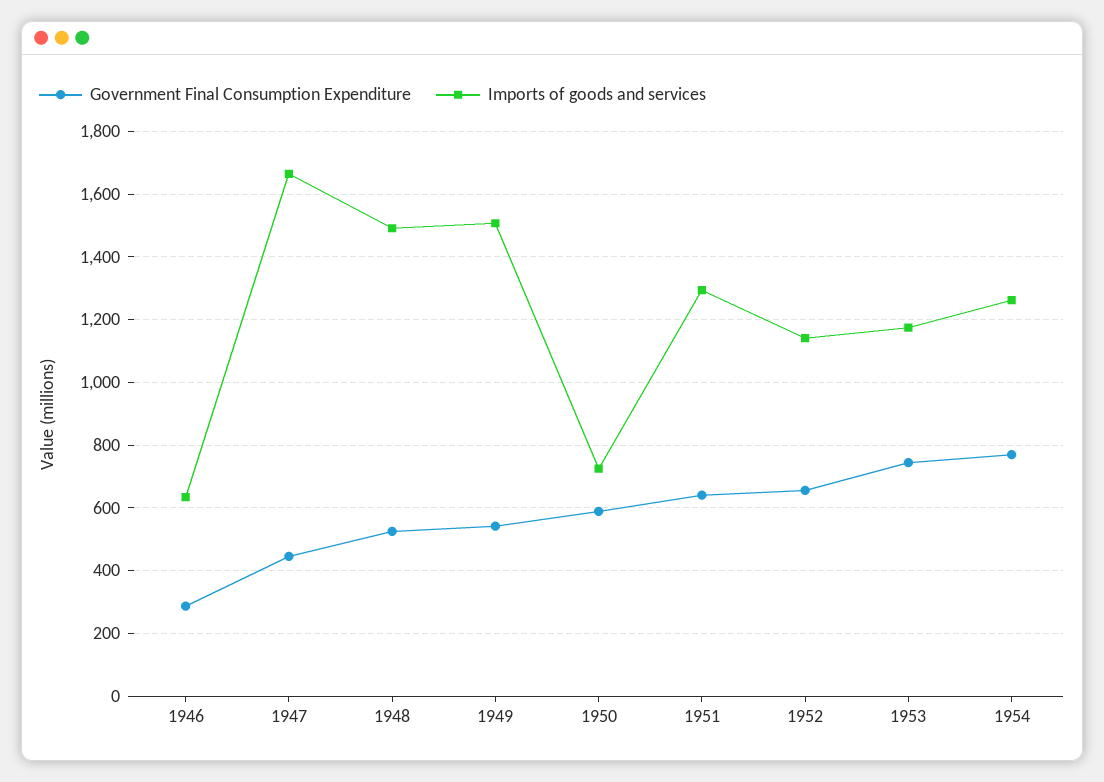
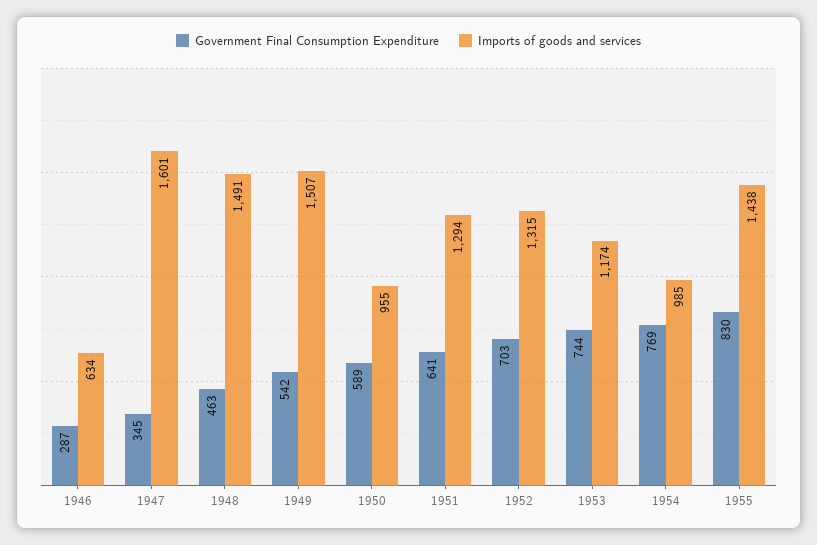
Government Final Consumption Expenditure, 1947: 440 -> 345
Imports of goods and services, 1947: 1660 -> 1601
Government Final Consumption Expenditure, 1948: 520 -> 463
Imports of goods and services, 1950: 720 -> 955
Government Final Consumption Expenditure, 1952: 660 -> 703
Imports of goods and services, 1952: 1140 -> 1315
Imports of goods and services, 1954: 1260 -> 985
Government Final Consumption Expenditure, 1955: none -> 830
Imports of goods and services, 1955: none -> 1438

